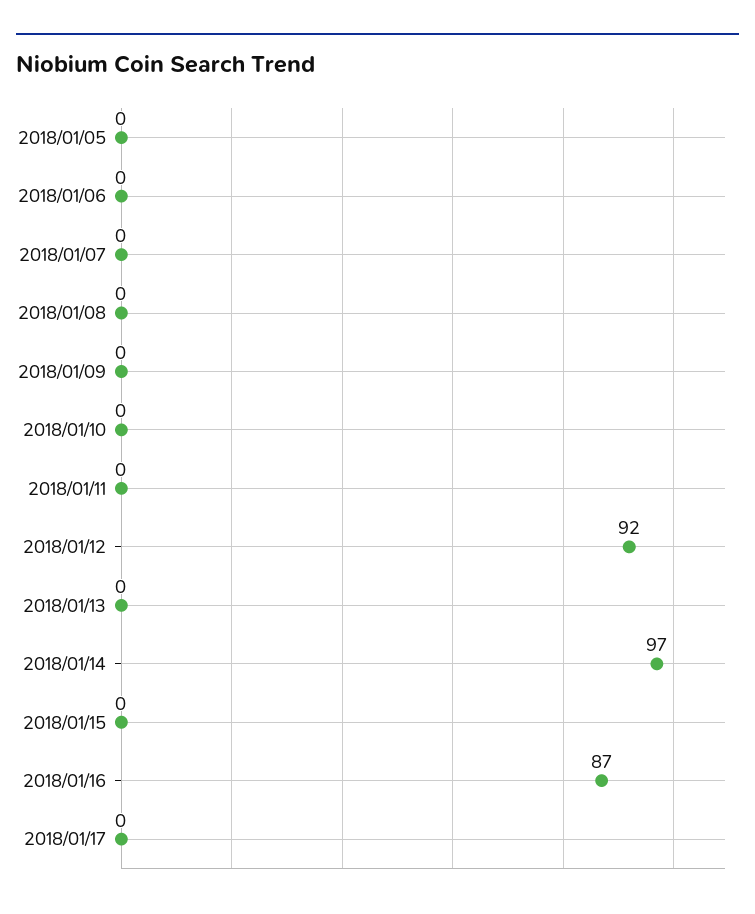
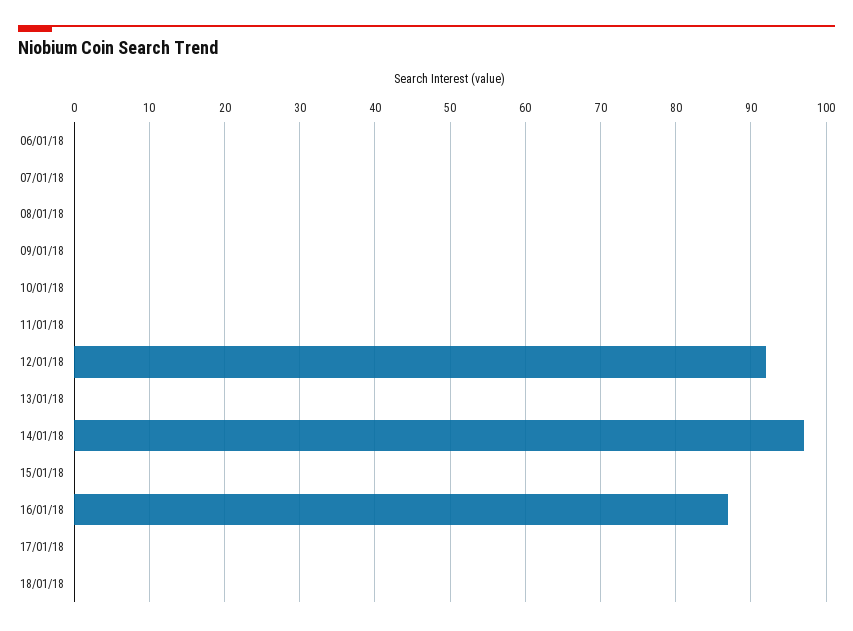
2018/01/05: 0 -> none
18/01/18: none -> 0

